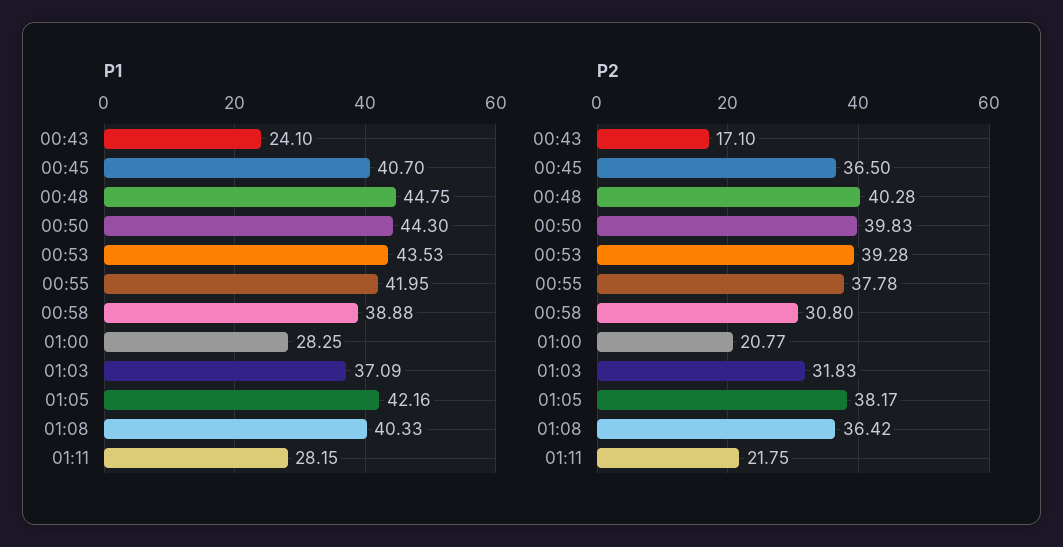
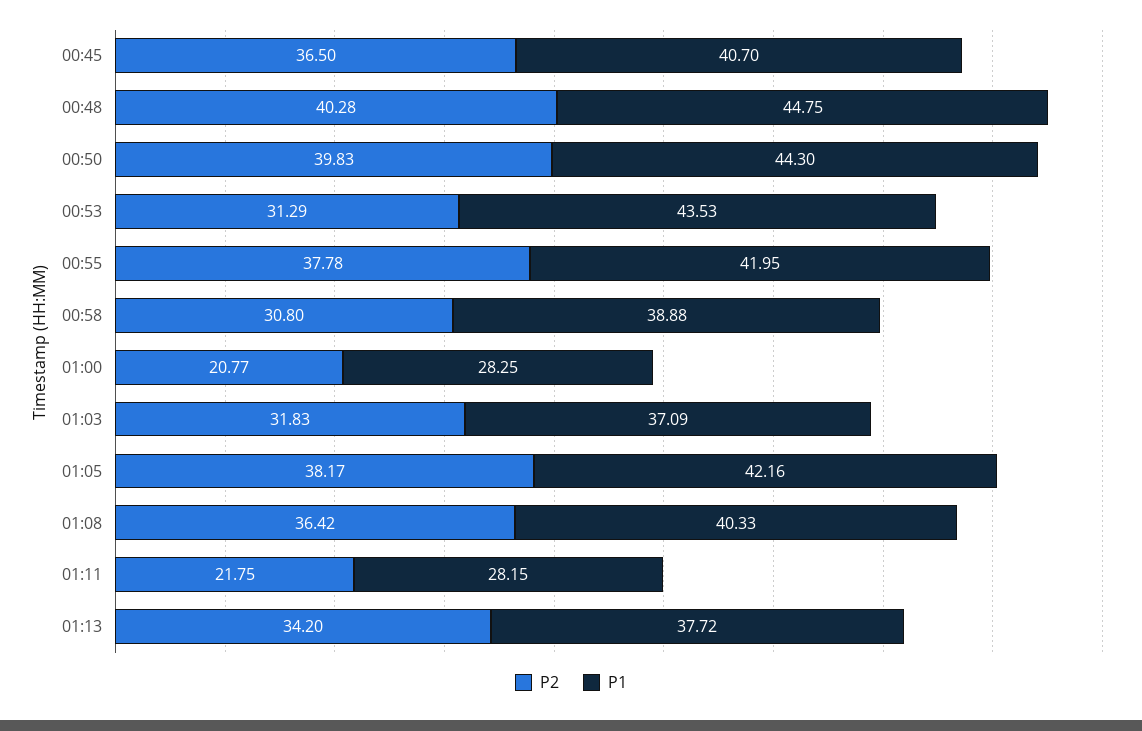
P1, 00:43: 24.1 -> none
P2, 00:43: 17.1 -> none
P2, 00:53: 39.28 -> 31.29
P2, 01:13: none -> 34.2
P1, 01:13: none -> 37.72

